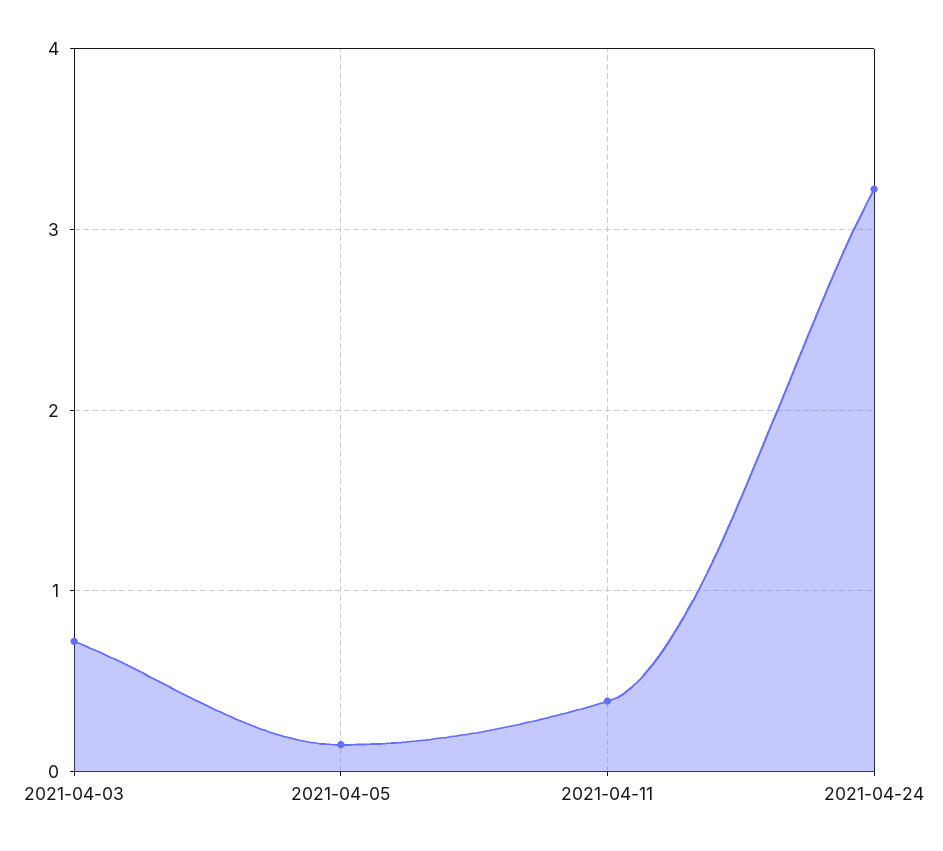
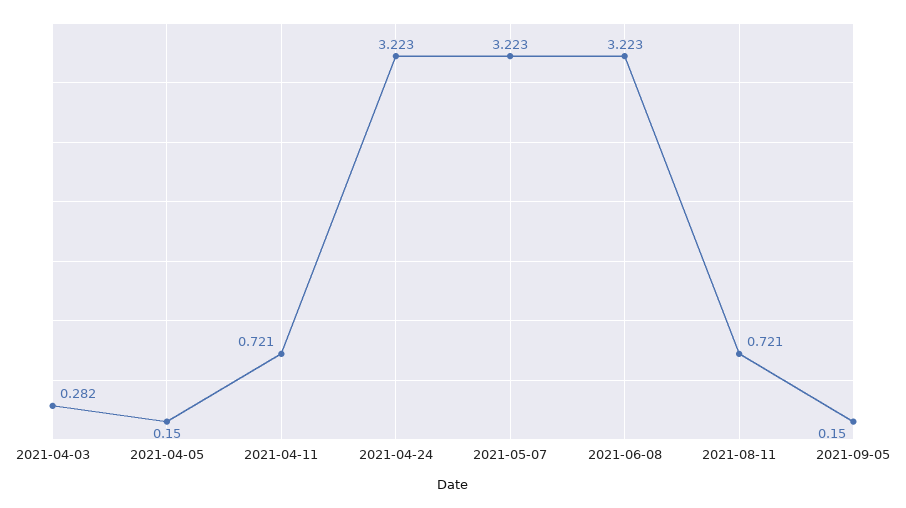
2021-04-03: 0.7 -> 0.282
2021-04-11: 0.4 -> 0.721
2021-05-07: none -> 3.223
2021-06-08: none -> 3.223
2021-08-11: none -> 0.721
2021-09-05: none -> 0.15

